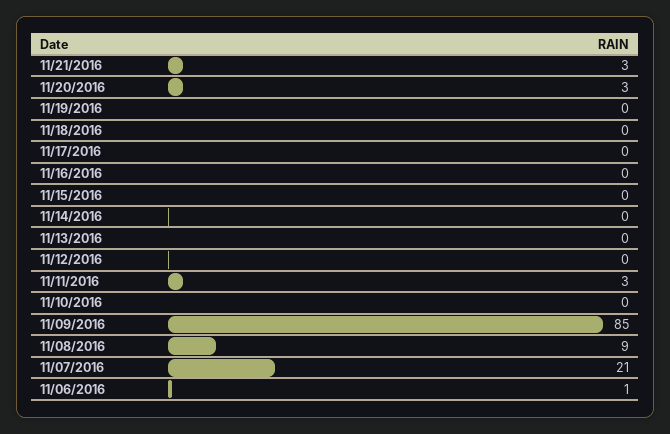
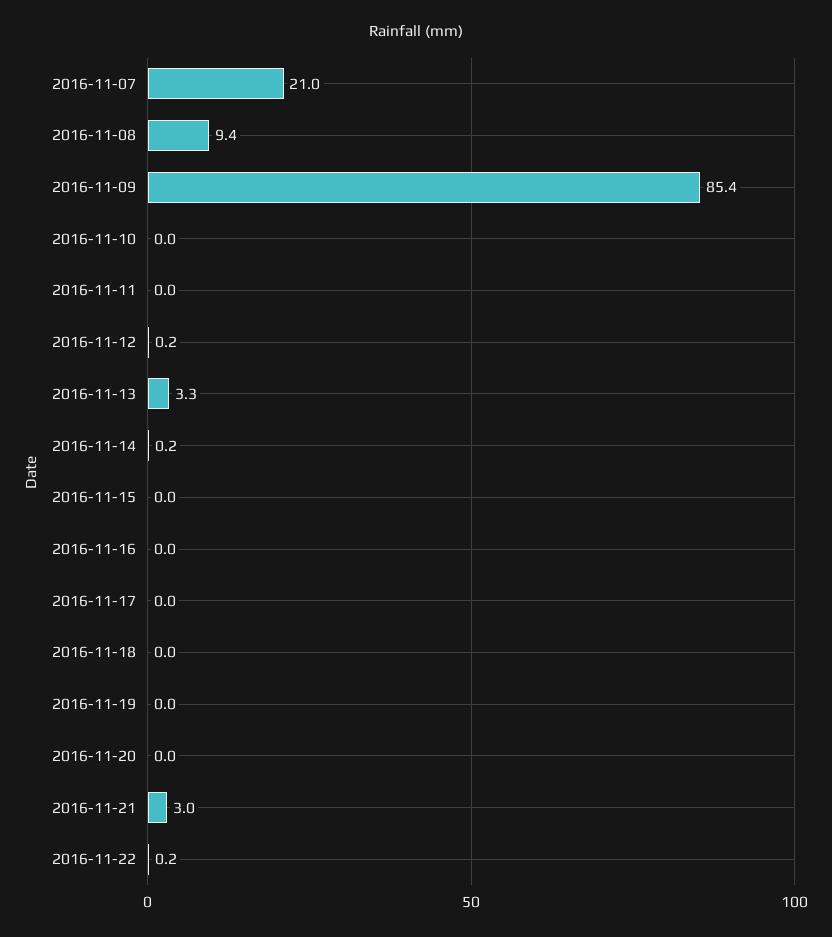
11/20/2016: 3 -> 0
11/13/2016: 0 -> 3.3
11/11/2016: 3 -> 0
11/06/2016: 1 -> none
2016-11-22: none -> 0.2

